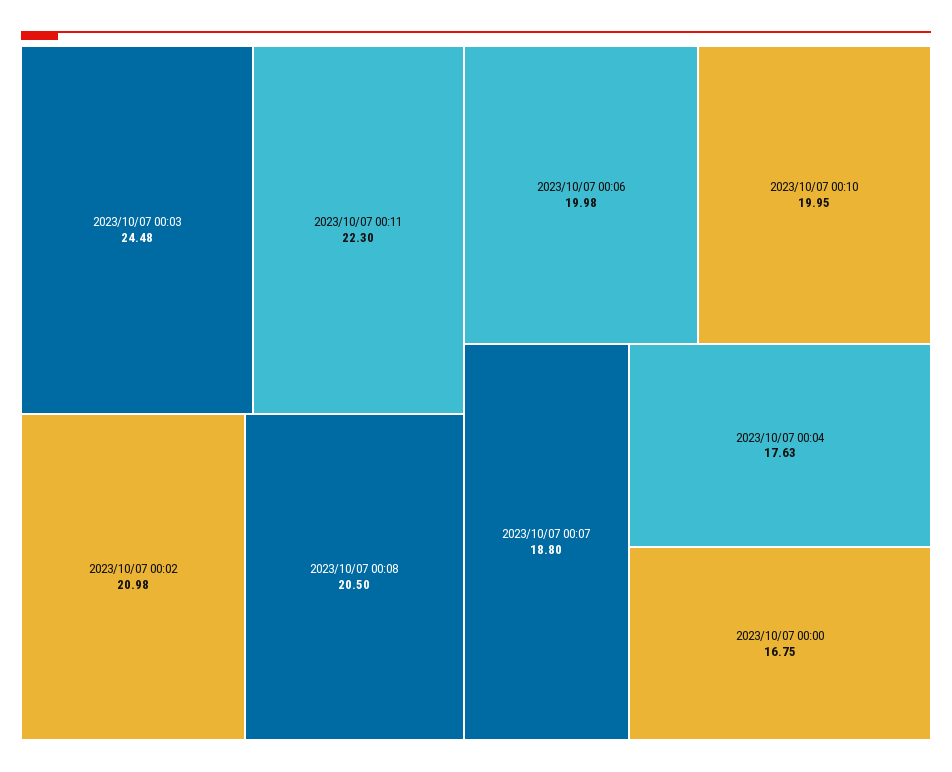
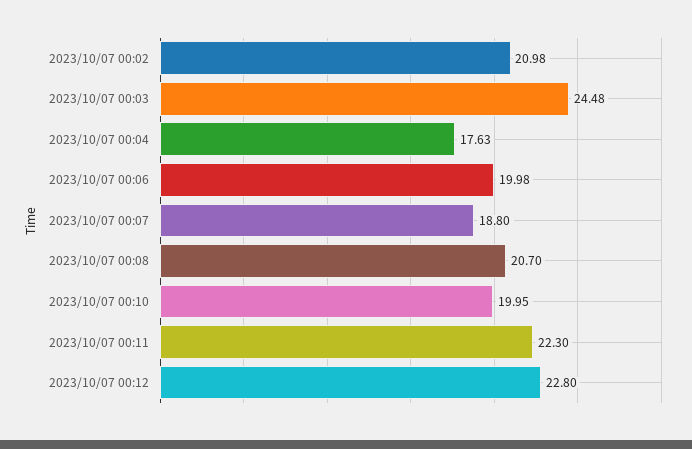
2023/10/07 00:08: 20.5 -> 20.7
2023/10/07 00:00: 16.75 -> none
2023/10/07 00:12: none -> 22.8

